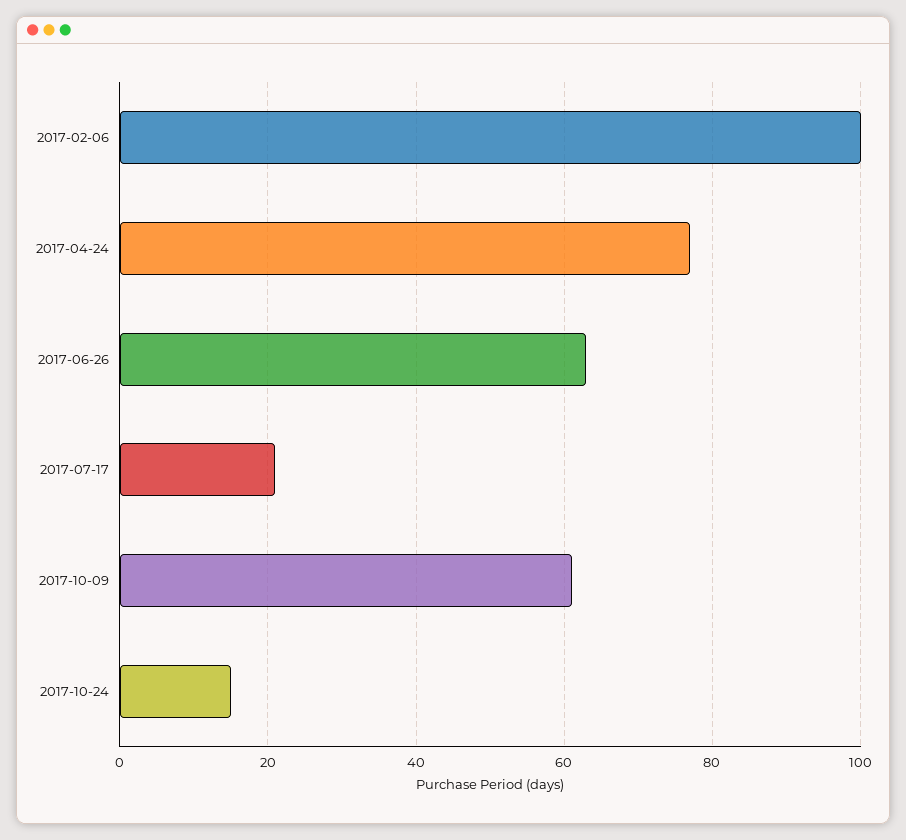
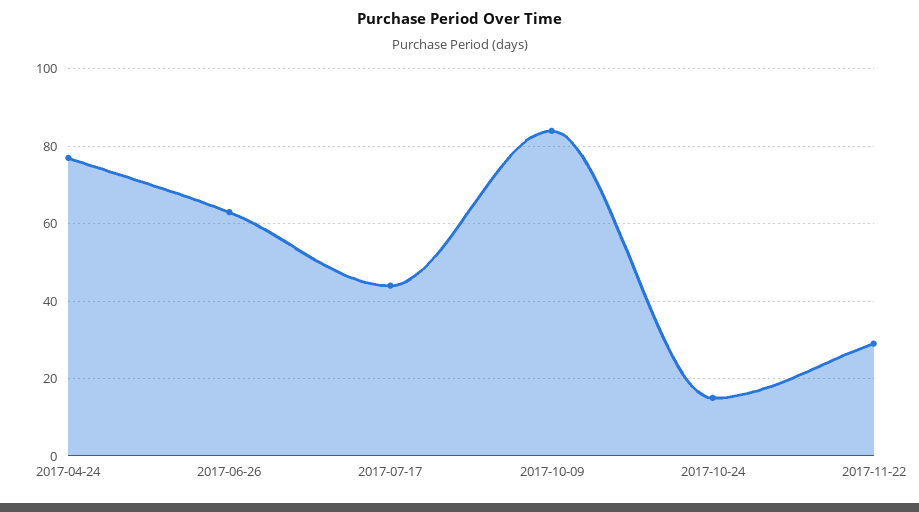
2017-02-06: 100 -> none
2017-07-17: 20 -> 45
2017-10-09: 60 -> 85
2017-11-22: none -> 30

